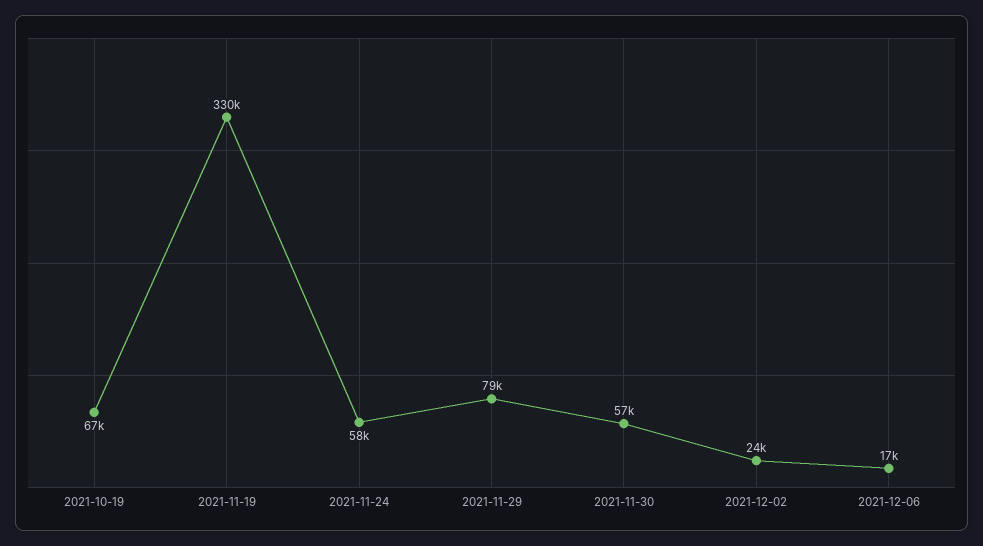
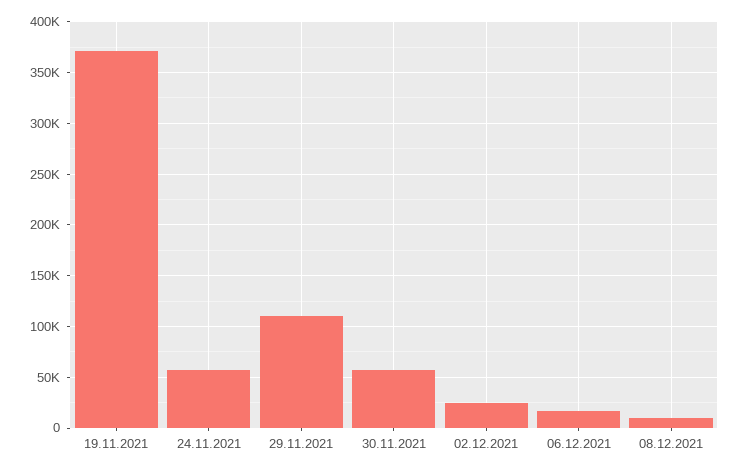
2021-10-19: 67000 -> none
2021-11-19: 330000 -> 370000
2021-11-29: 79000 -> 110000
08.12.2021: none -> 10000

